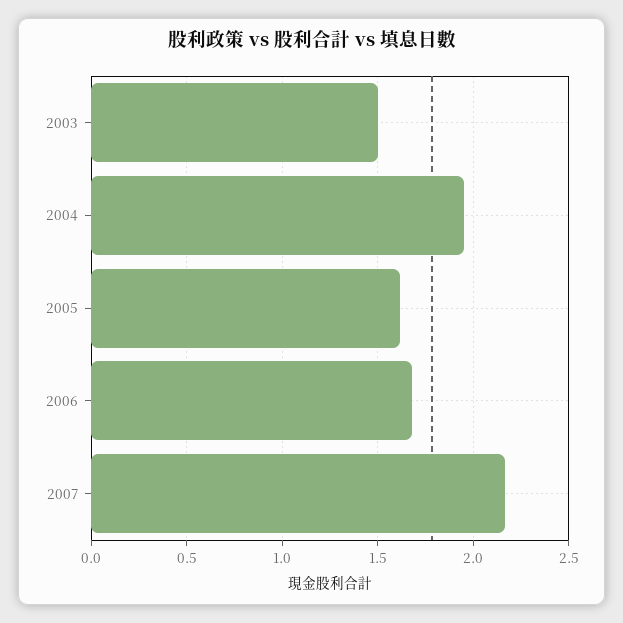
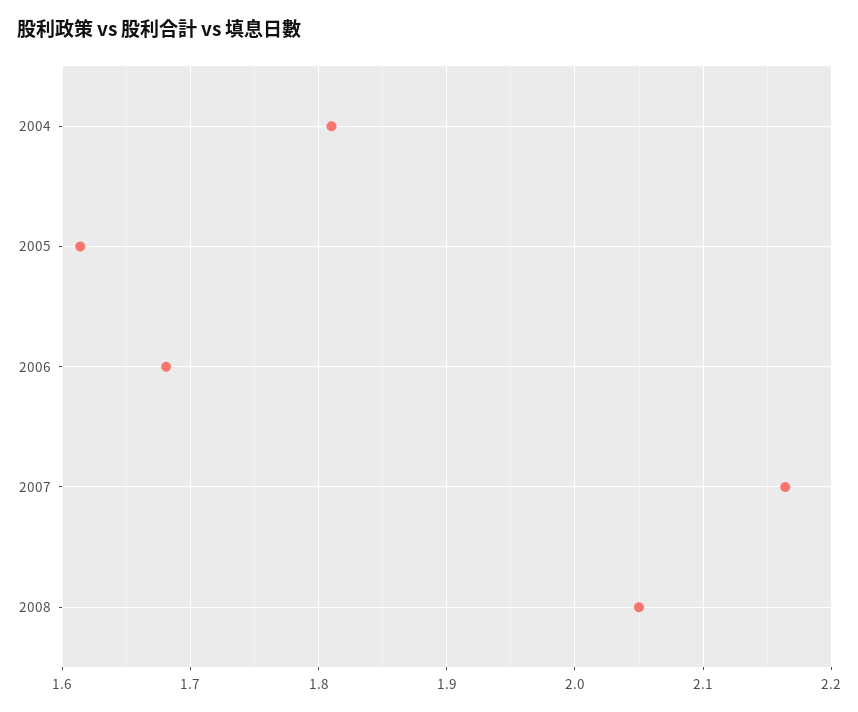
2003: 1.5 -> none
2004: 1.95 -> 1.81
2008: none -> 2.05

